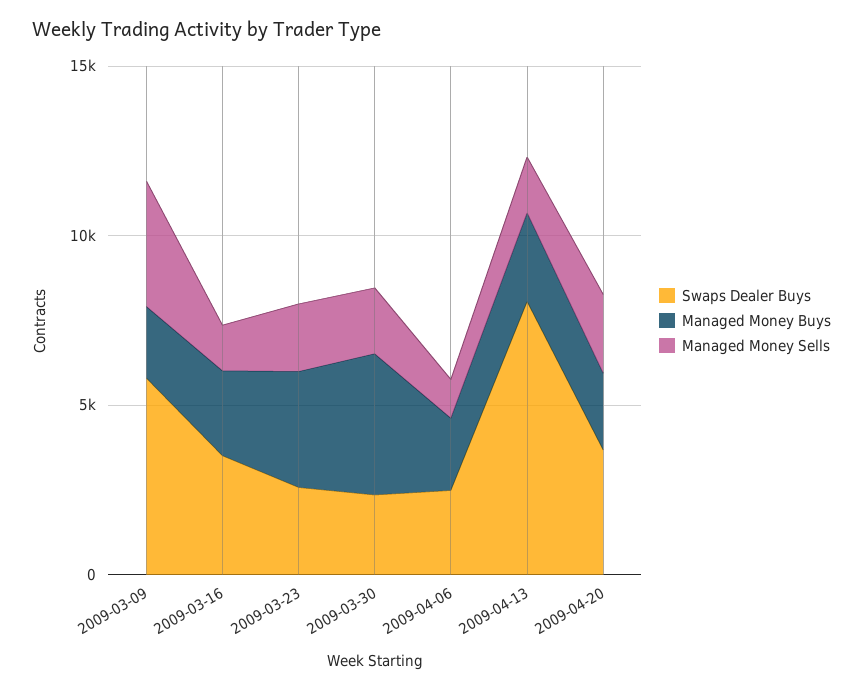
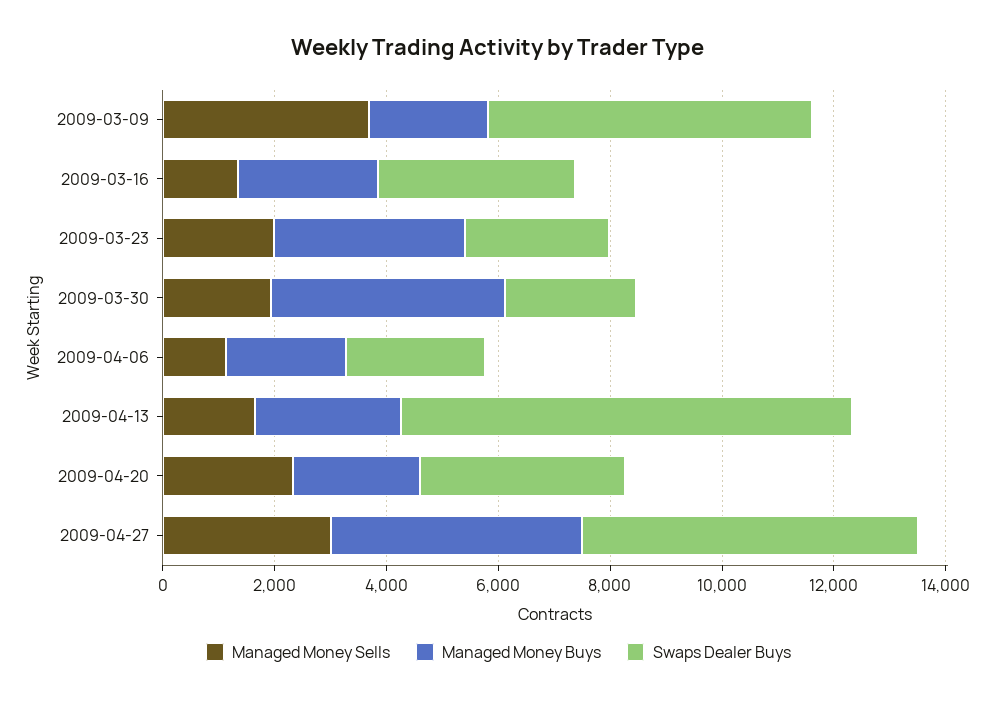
Managed Money Sells, 2009-04-27: none -> 3000
Managed Money Buys, 2009-04-27: none -> 4500
Swaps Dealer Buys, 2009-04-27: none -> 6000

